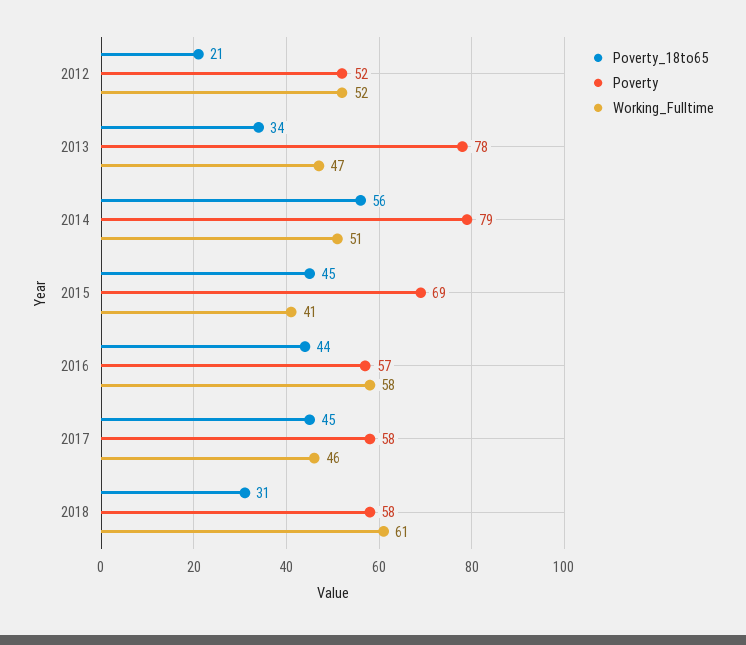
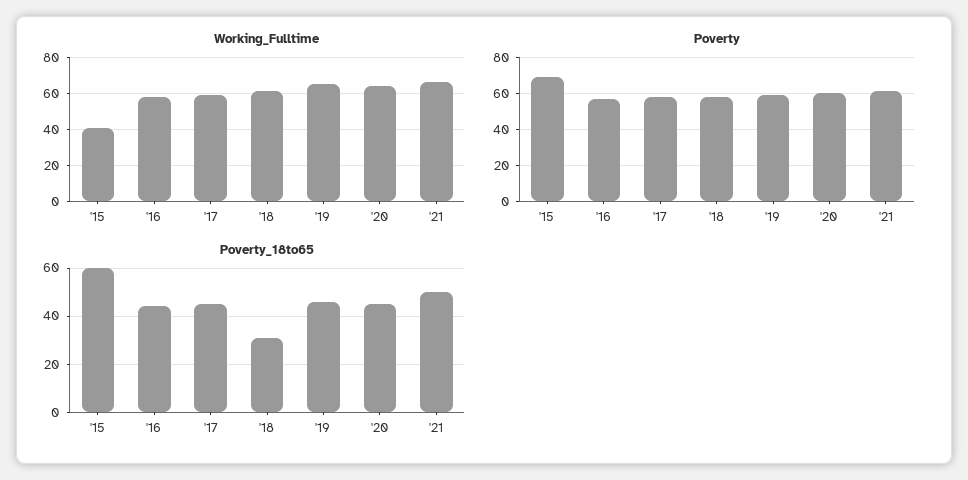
Poverty_18to65, 2012: 21 -> none
Poverty, 2012: 52 -> none
Working_Fulltime, 2012: 52 -> none
Poverty_18to65, 2013: 34 -> none
Poverty, 2013: 78 -> none
Working_Fulltime, 2013: 47 -> none
Poverty_18to65, 2014: 56 -> none
Poverty, 2014: 79 -> none
Working_Fulltime, 2014: 51 -> none
Poverty_18to65, 2015: 45 -> 60
Working_Fulltime, 2017: 46 -> 60
Working_Fulltime, '19: none -> 65
Working_Fulltime, '20: none -> 65
Working_Fulltime, '21: none -> 65
Poverty, '19: none -> 60
Poverty, '20: none -> 60
Poverty, '21: none -> 60
Poverty_18to65, '19: none -> 45
Poverty_18to65, '20: none -> 45
Poverty_18to65, '21: none -> 50

